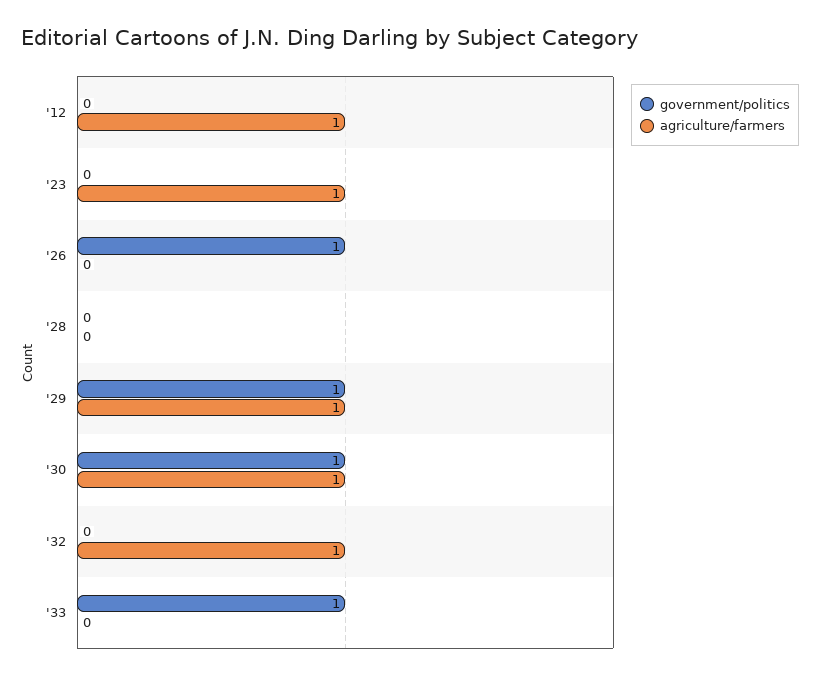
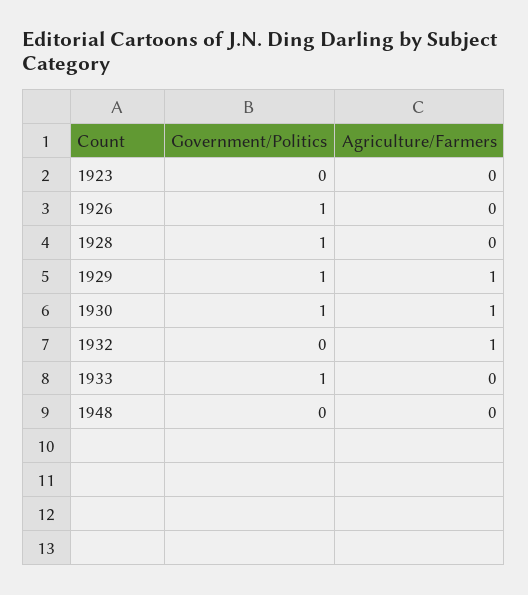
government/politics, '12: 0 -> none
agriculture/farmers, '12: 1 -> none
agriculture/farmers, '23: 1 -> 0
government/politics, '28: 0 -> 1
government/politics, 1948: none -> 0
agriculture/farmers, 1948: none -> 0

